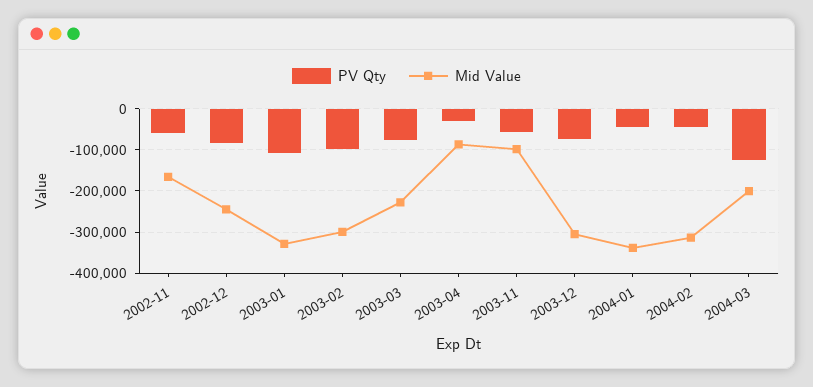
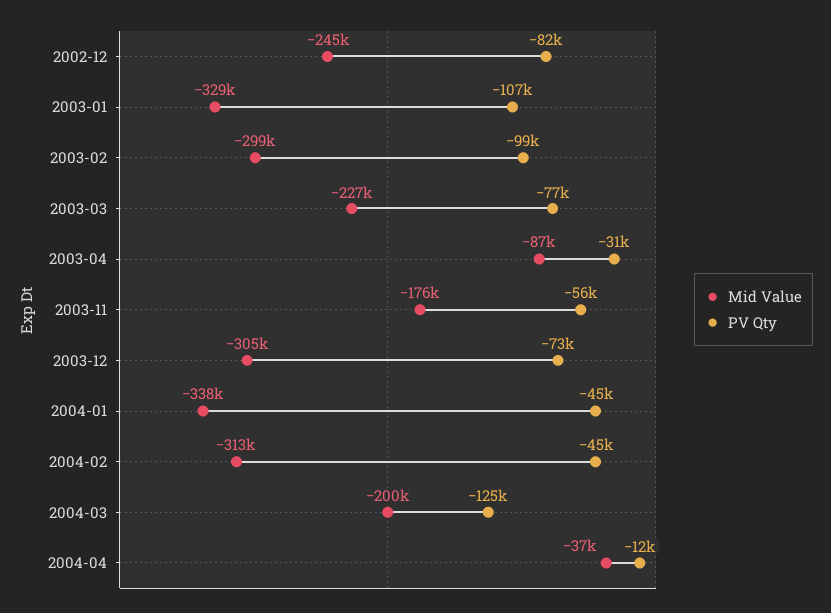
PV Qty, 2002-11: -60000 -> none
Mid Value, 2002-11: -160000 -> none
Mid Value, 2003-11: -100000 -> -176000
Mid Value, 2004-04: none -> -37000
PV Qty, 2004-04: none -> -12000

